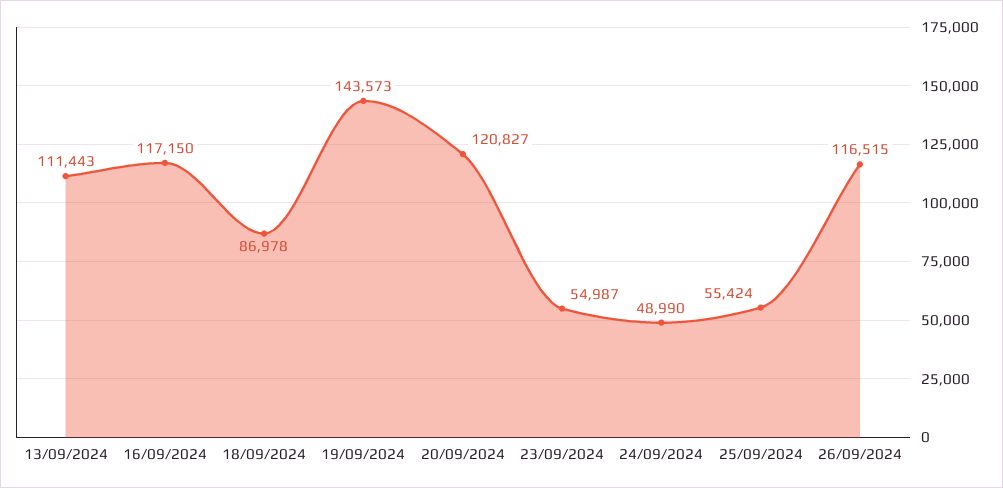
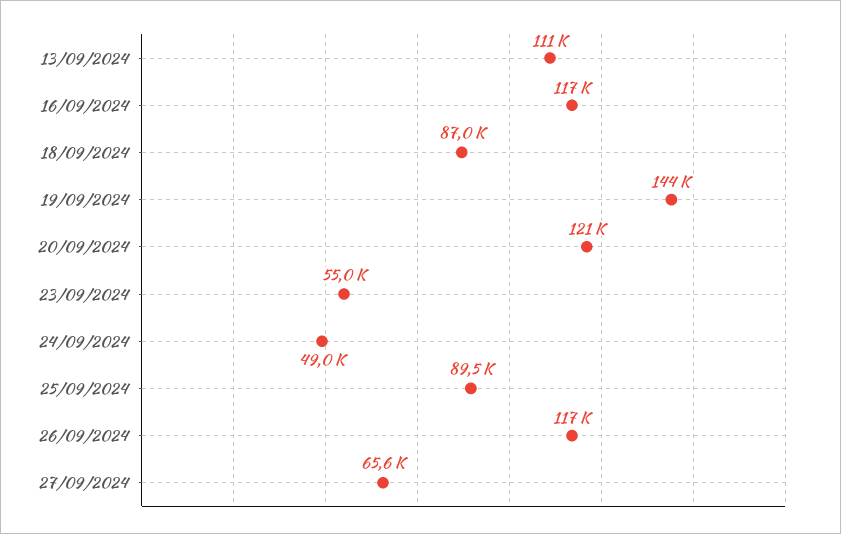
25/09/2024: 55424 -> 89500
27/09/2024: none -> 65600

